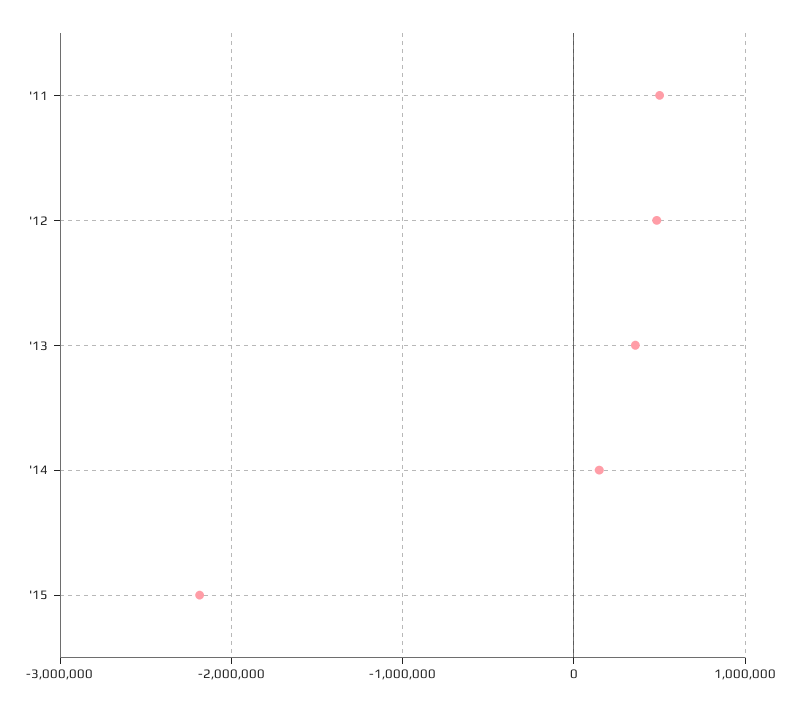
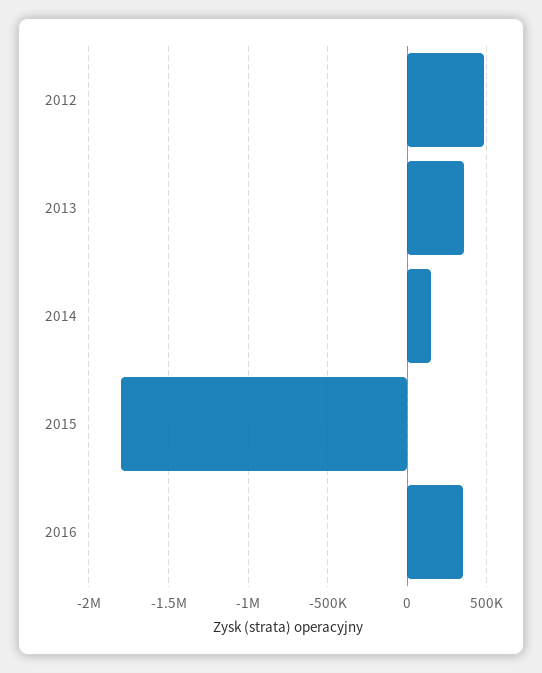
'11: 500000 -> none
'15: -2200000 -> -1800000
2016: none -> 350000

